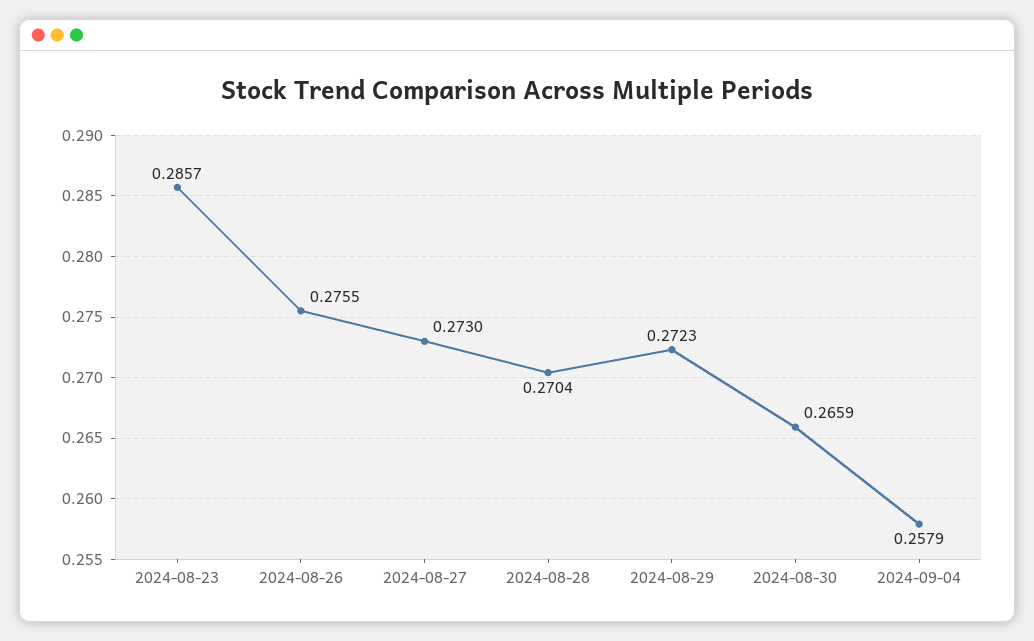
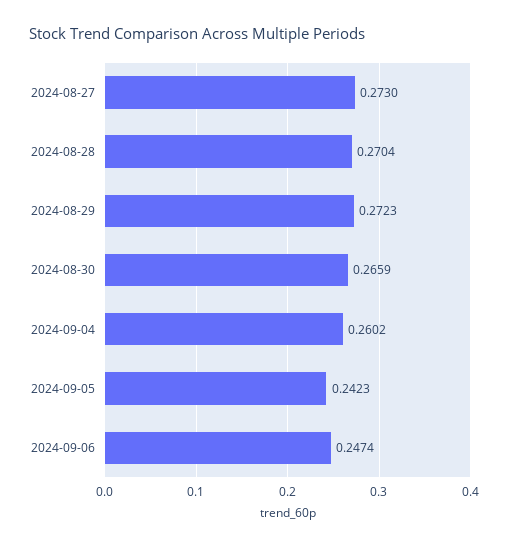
2024-08-23: 0.2857 -> none
2024-08-26: 0.2755 -> none
2024-09-04: 0.2579 -> 0.2602
2024-09-05: none -> 0.2423
2024-09-06: none -> 0.2474

